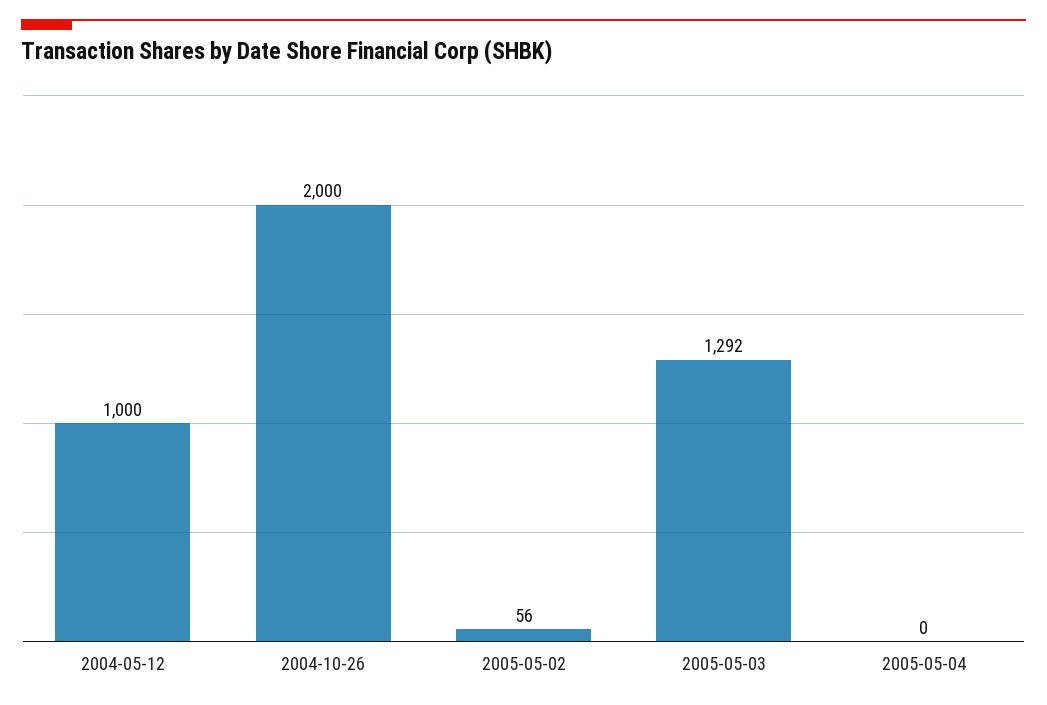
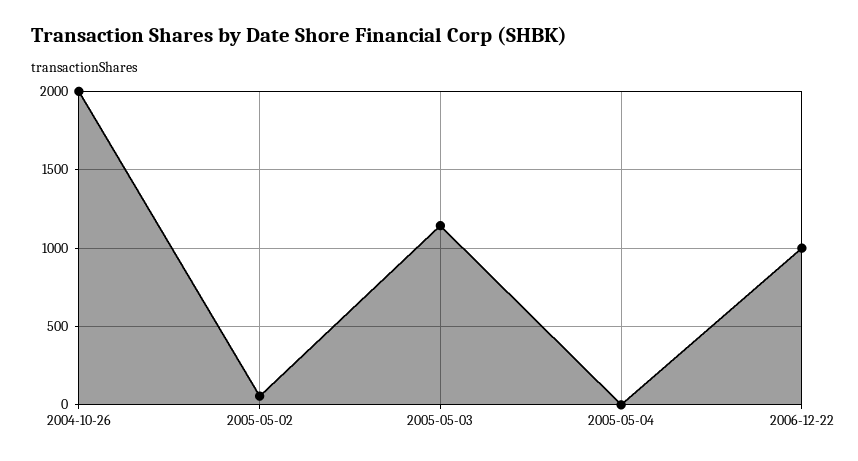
2004-05-12: 1000 -> none
2005-05-03: 1292 -> 1150
2006-12-22: none -> 1000

